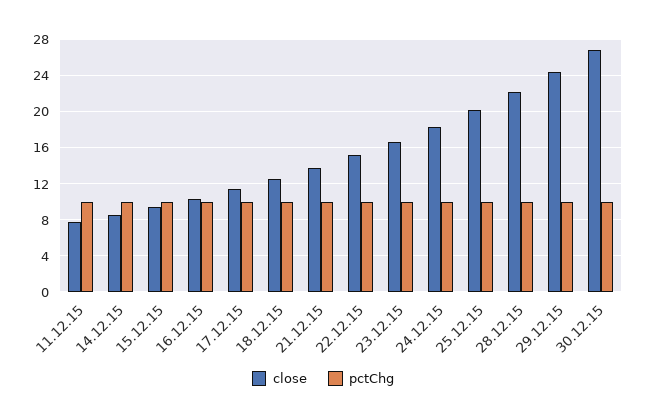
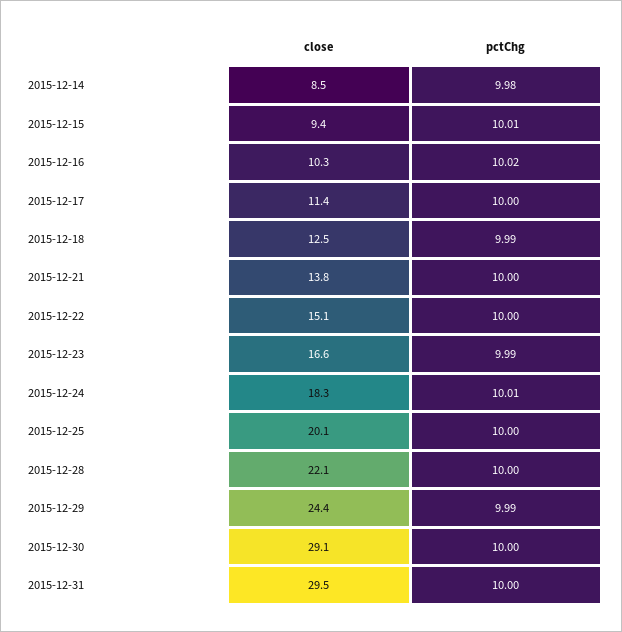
close, 11.12.15: 8 -> none
pctChg, 11.12.15: 10 -> none
close, 30.12.15: 27 -> 29.1
close, 2015-12-31: none -> 29.5
pctChg, 2015-12-31: none -> 10

